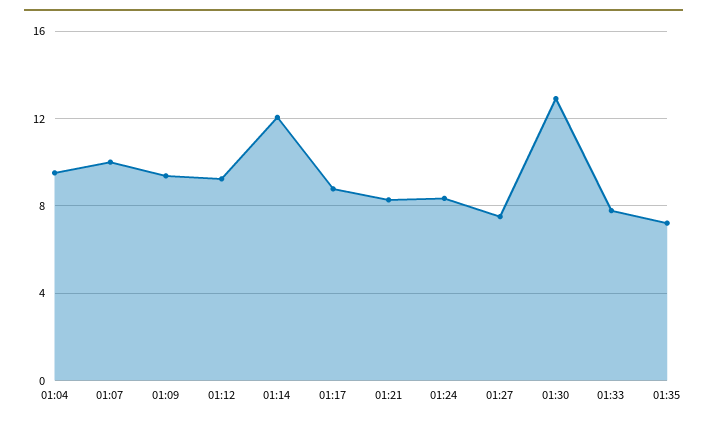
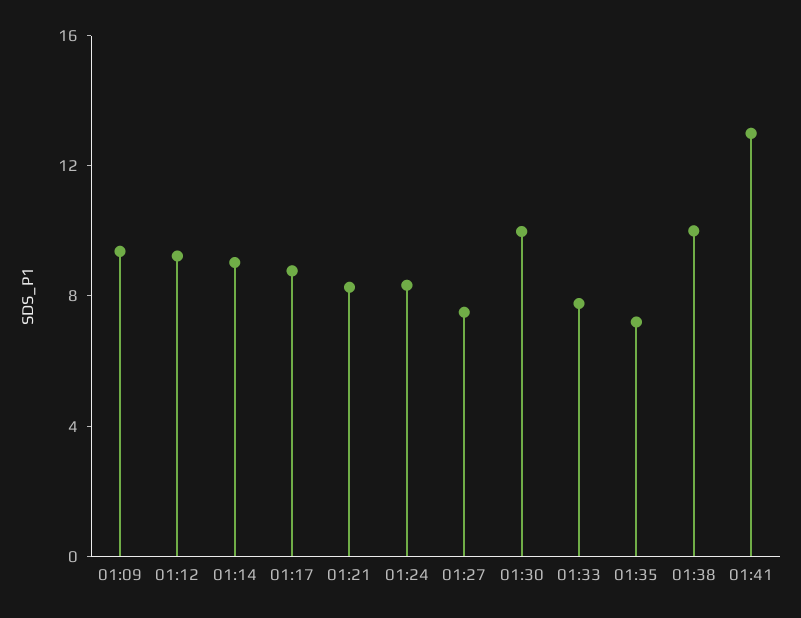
01:04: 9.5 -> none
01:07: 10 -> none
01:14: 12 -> 9
01:30: 13 -> 10
01:38: none -> 10
01:41: none -> 13

